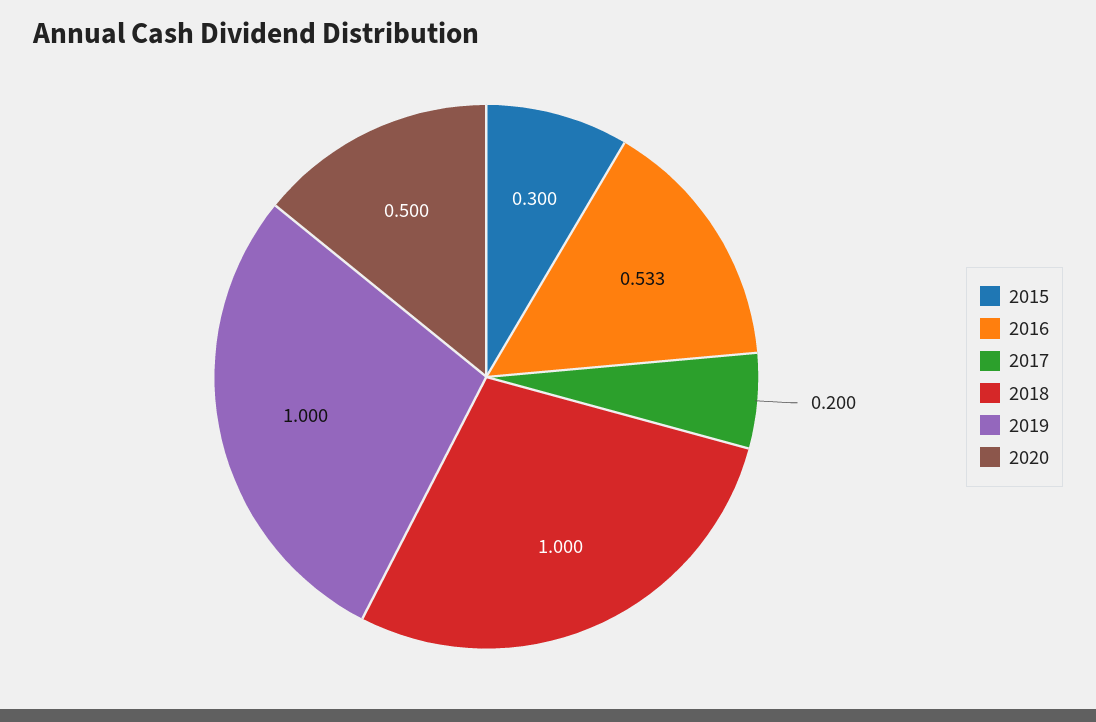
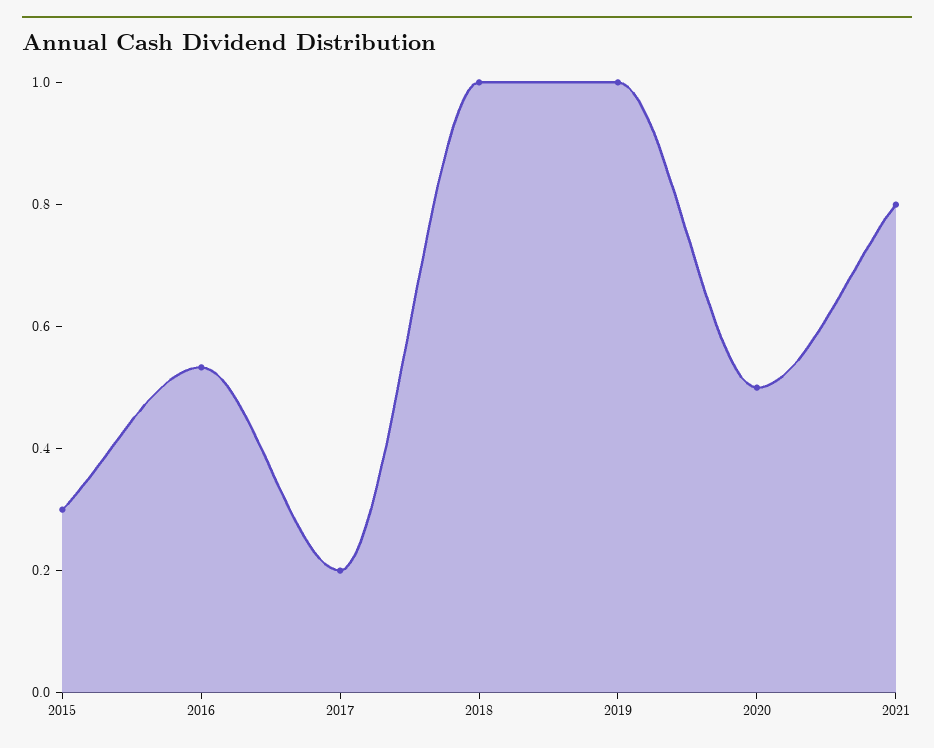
2021: none -> 0.8

